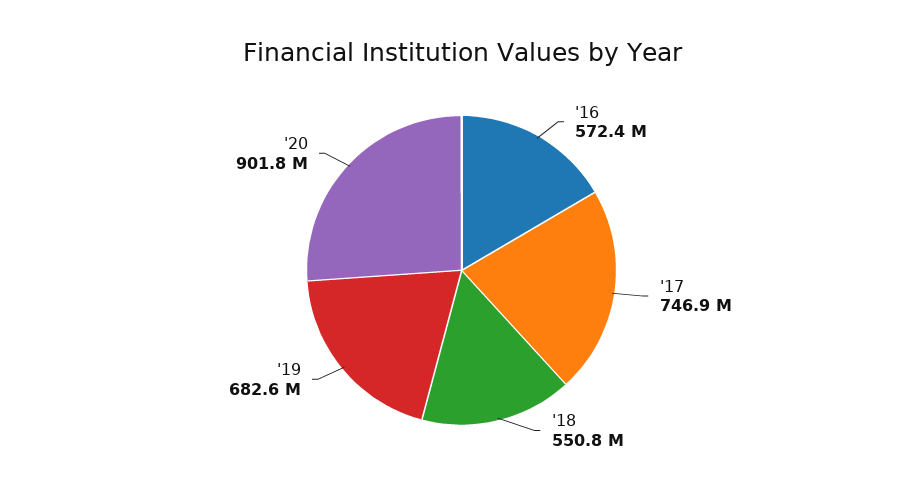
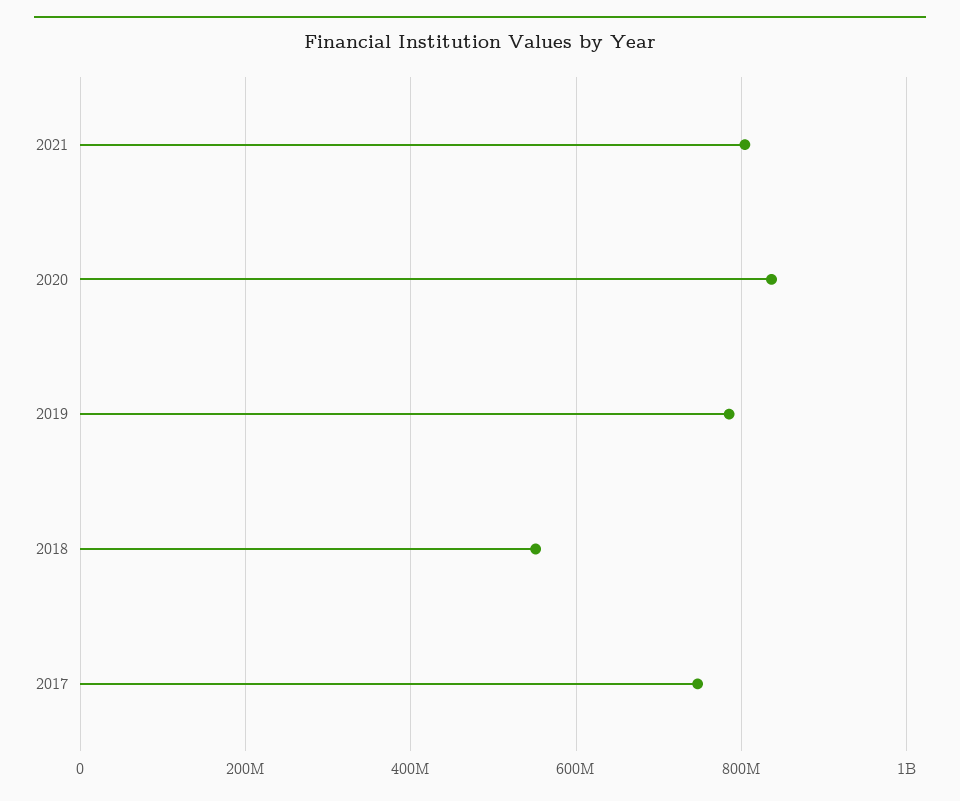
'16: 572400000 -> none
'19: 682600000 -> 780000000
'20: 901800000 -> 840000000
2021: none -> 800000000

